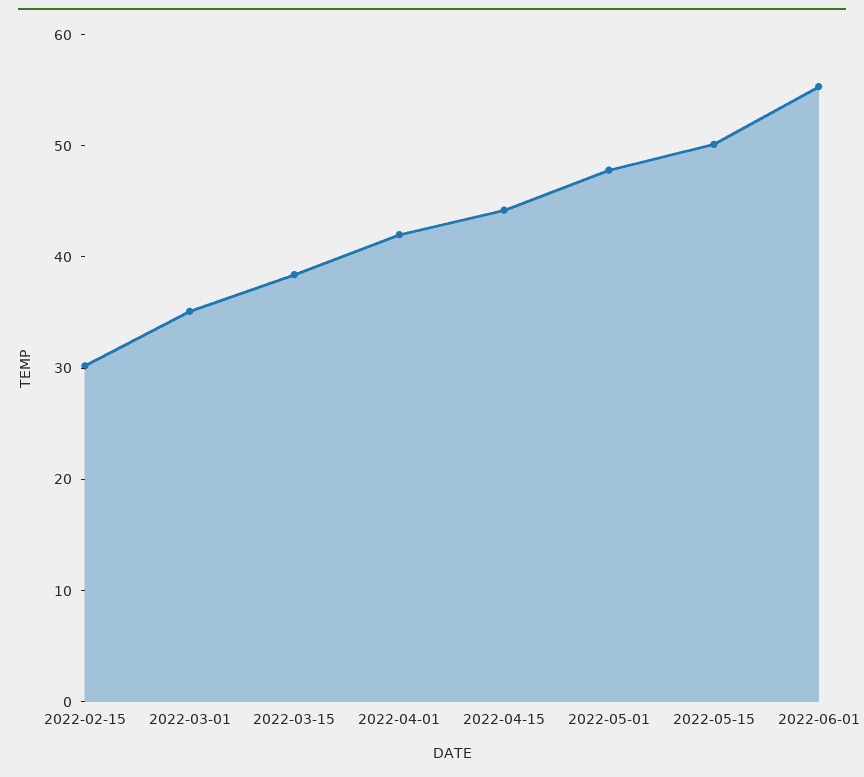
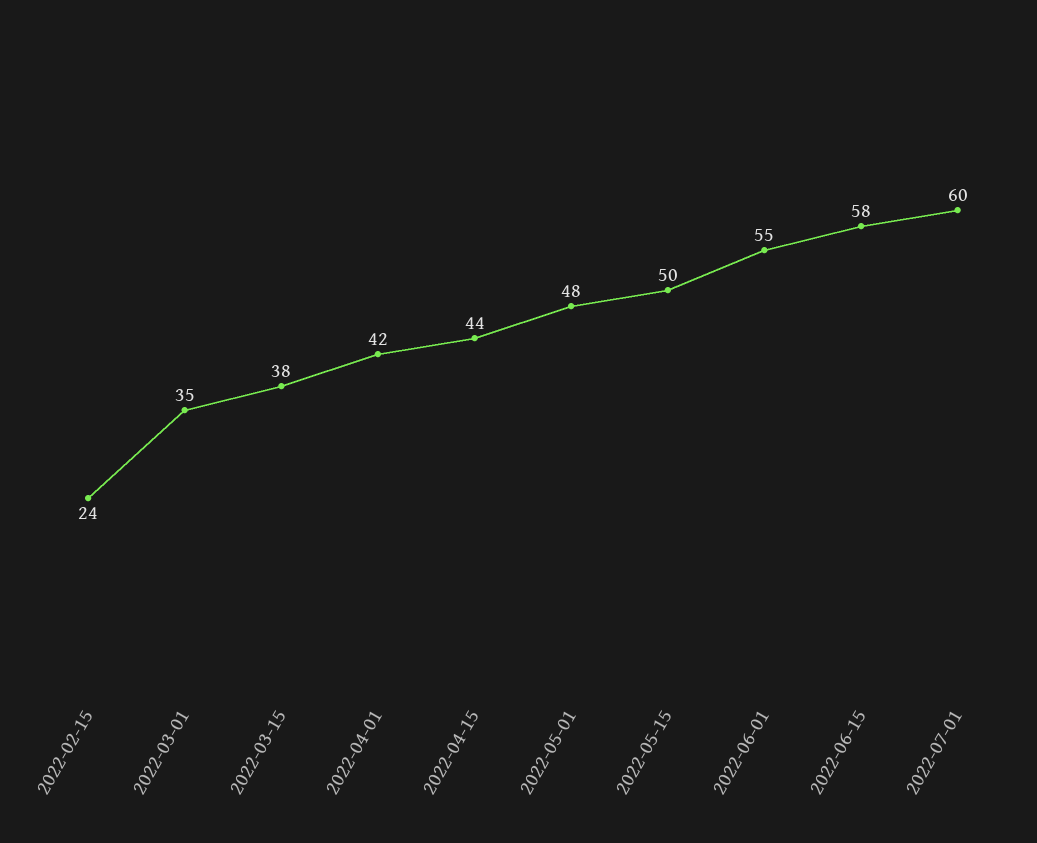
2022-02-15: 30 -> 24
2022-06-15: none -> 58
2022-07-01: none -> 60

